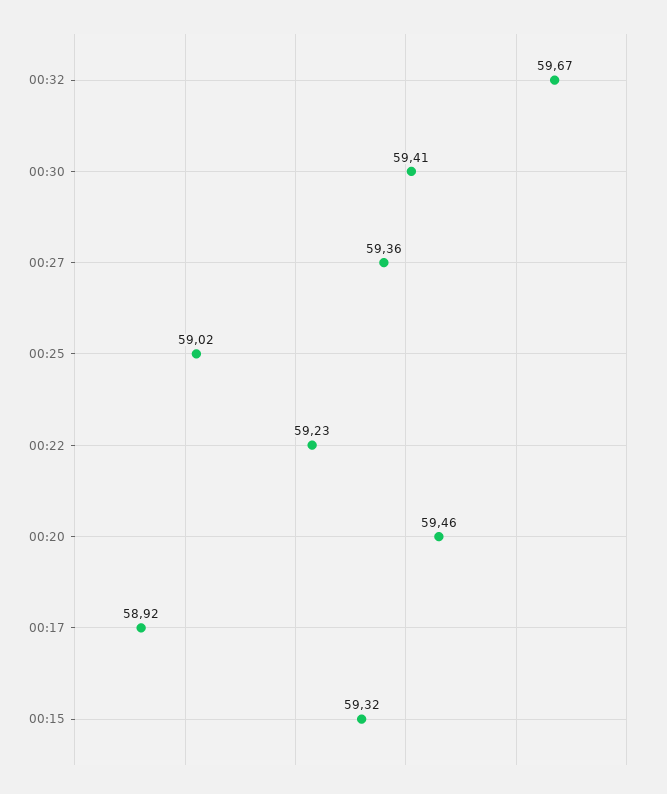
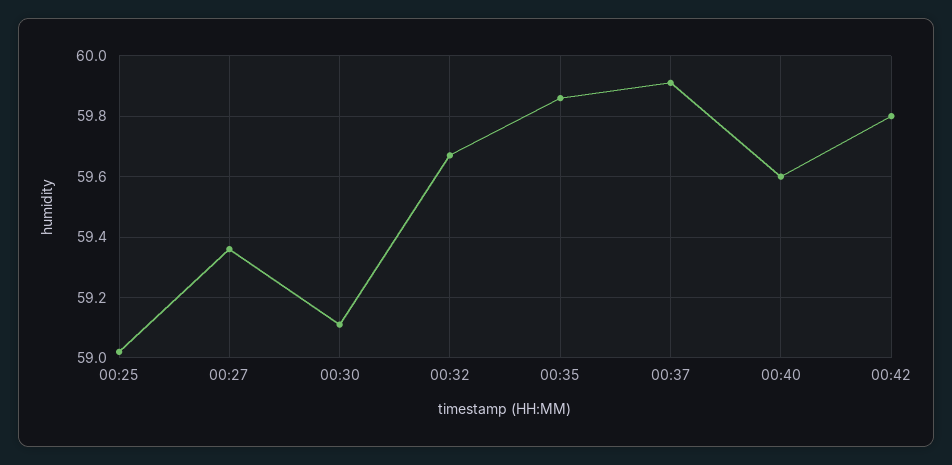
00:30: 59.41 -> 59.1
00:22: 59.23 -> none
00:20: 59.46 -> none
00:17: 58.92 -> none
00:15: 59.32 -> none
00:35: none -> 59.85
00:37: none -> 59.9
00:40: none -> 59.6
00:42: none -> 59.8

